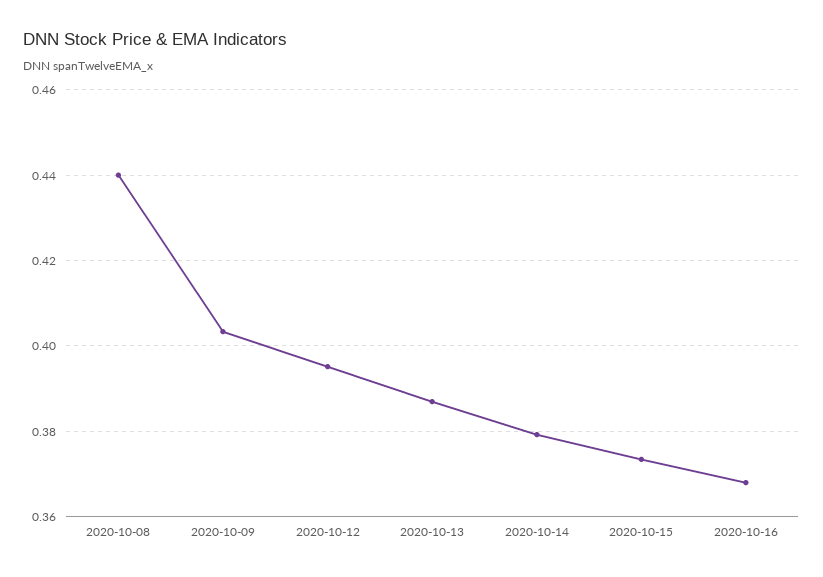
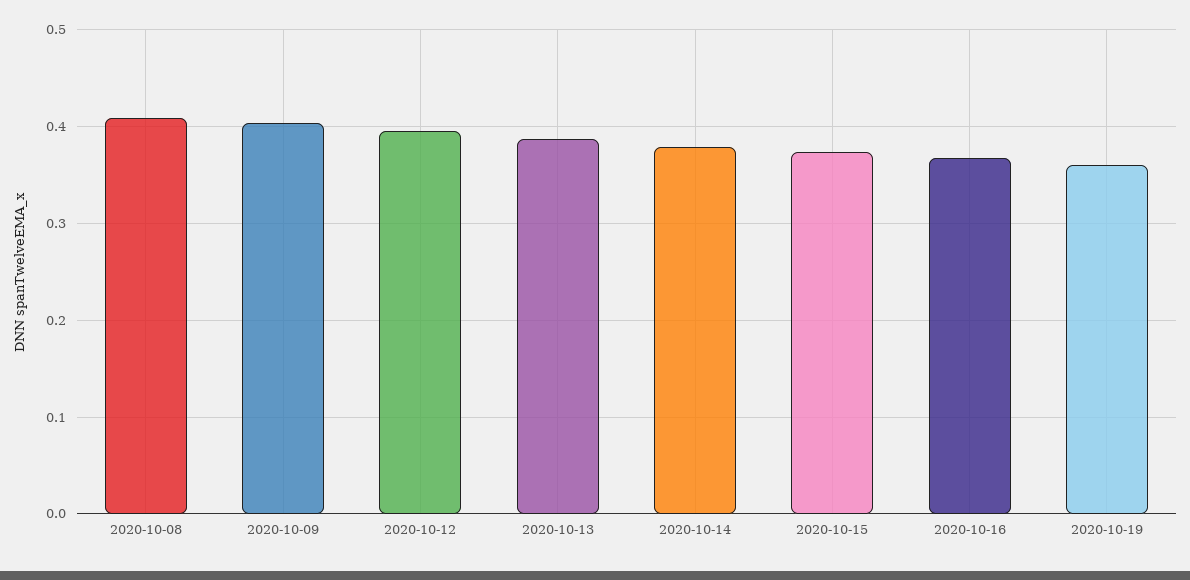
2020-10-08: 0.44 -> 0.41
2020-10-19: none -> 0.36

